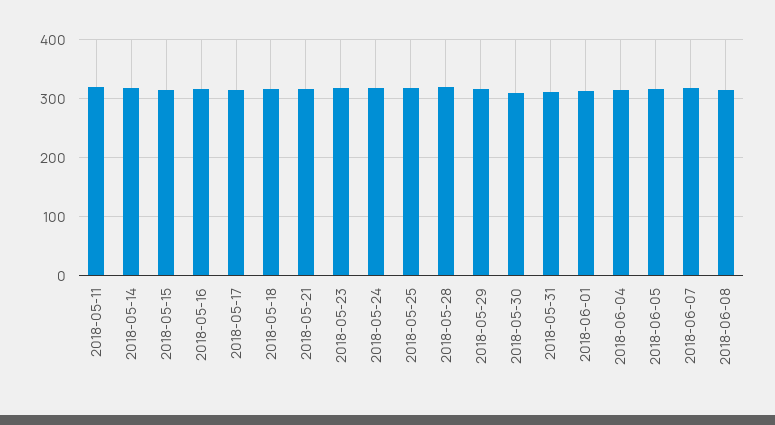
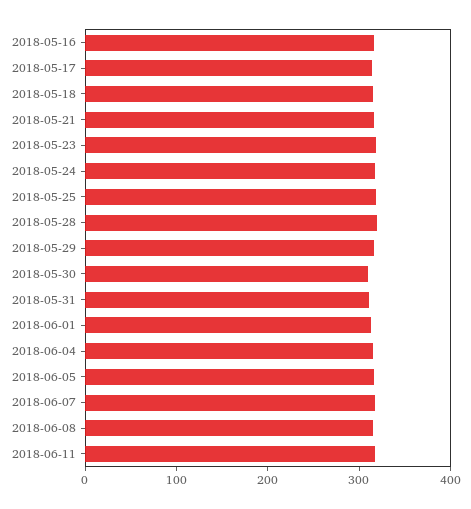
2018-05-11: 320 -> none
2018-05-14: 320 -> none
2018-05-15: 320 -> none
2018-06-11: none -> 320

